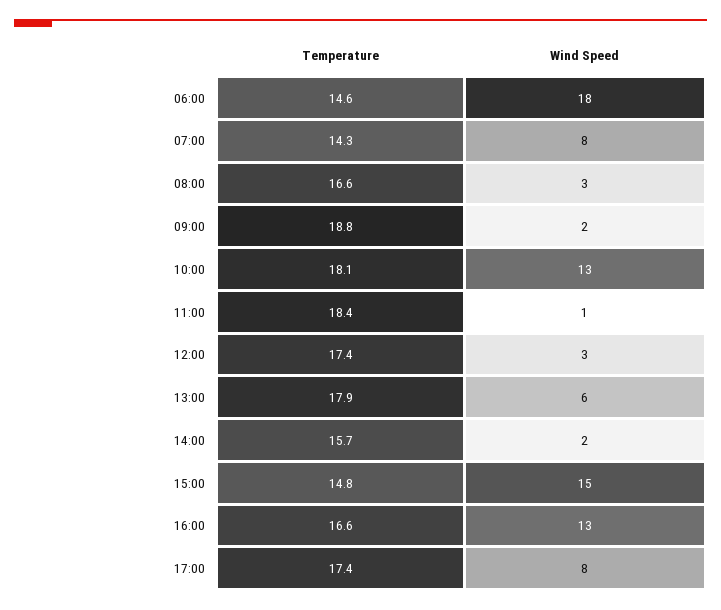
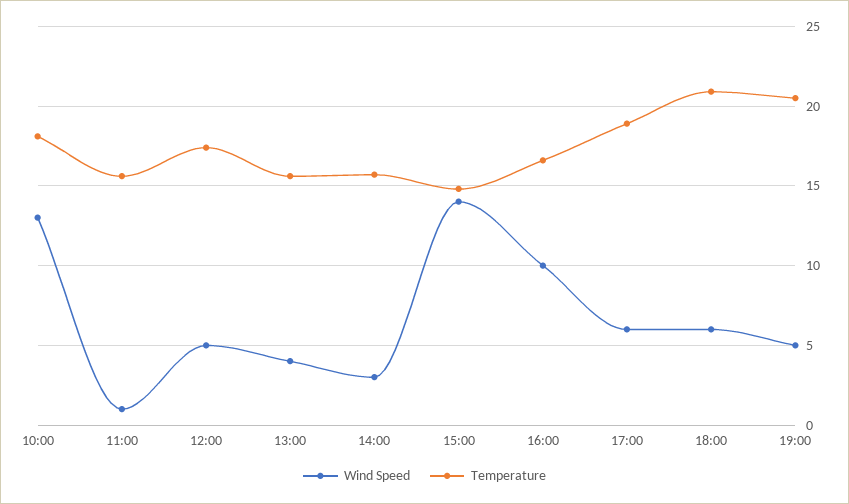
Temperature, 06:00: 14.6 -> none
Wind Speed, 06:00: 18 -> none
Temperature, 07:00: 14.3 -> none
Wind Speed, 07:00: 8 -> none
Temperature, 08:00: 16.6 -> none
Wind Speed, 08:00: 3 -> none
Temperature, 09:00: 18.8 -> none
Wind Speed, 09:00: 2 -> none
Temperature, 11:00: 18.4 -> 15.5
Wind Speed, 12:00: 3 -> 5
Temperature, 13:00: 17.9 -> 15.5
Wind Speed, 13:00: 6 -> 4
Wind Speed, 14:00: 2 -> 3
Wind Speed, 15:00: 15 -> 14
Wind Speed, 16:00: 13 -> 10
Temperature, 17:00: 17.4 -> 19
Wind Speed, 17:00: 8 -> 6
Wind Speed, 18:00: none -> 6
Temperature, 18:00: none -> 21
Wind Speed, 19:00: none -> 5
Temperature, 19:00: none -> 20.5

